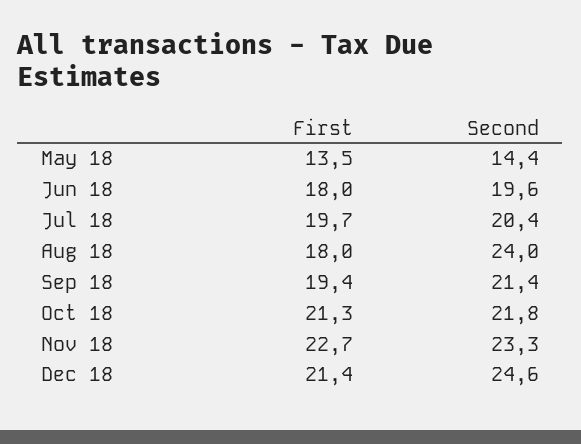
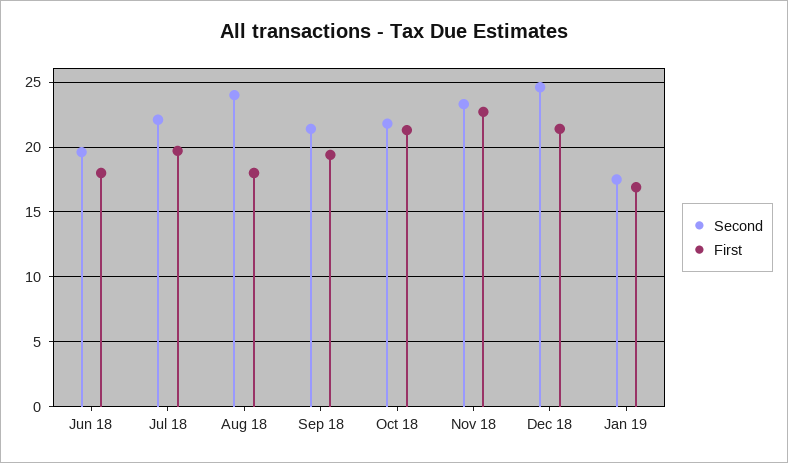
First, May 18: 13.5 -> none
Second, May 18: 14.4 -> none
Second, Jul 18: 20.4 -> 22
Second, Jan 19: none -> 17.5
First, Jan 19: none -> 17

